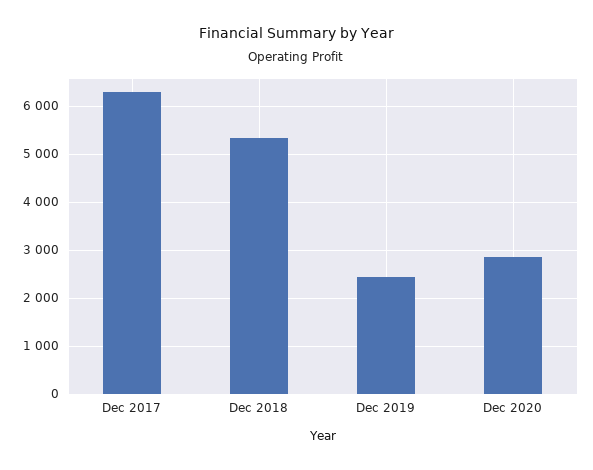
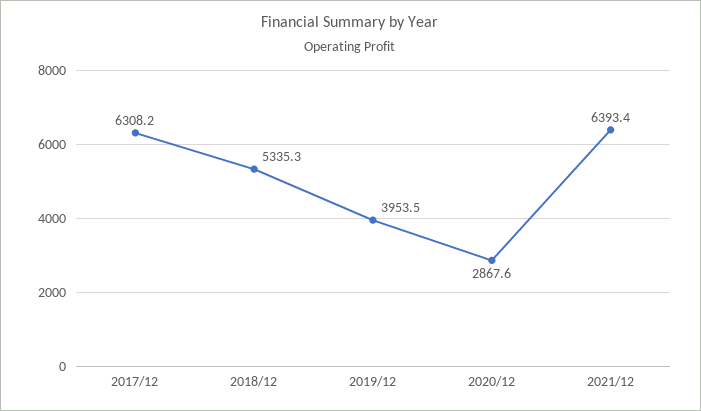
Dec 2019: 2400 -> 3953.5
2021/12: none -> 6393.4

